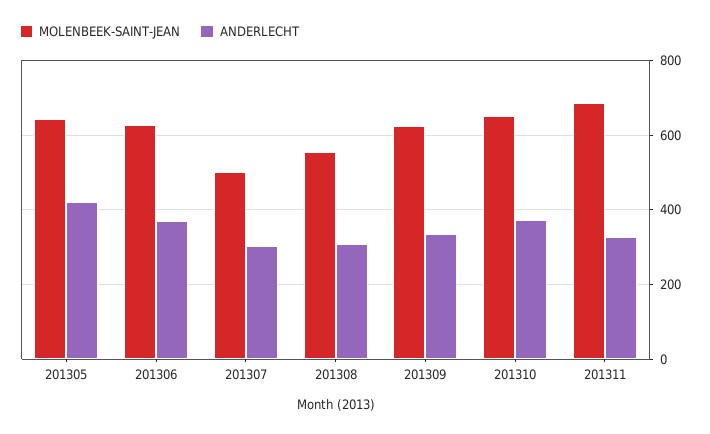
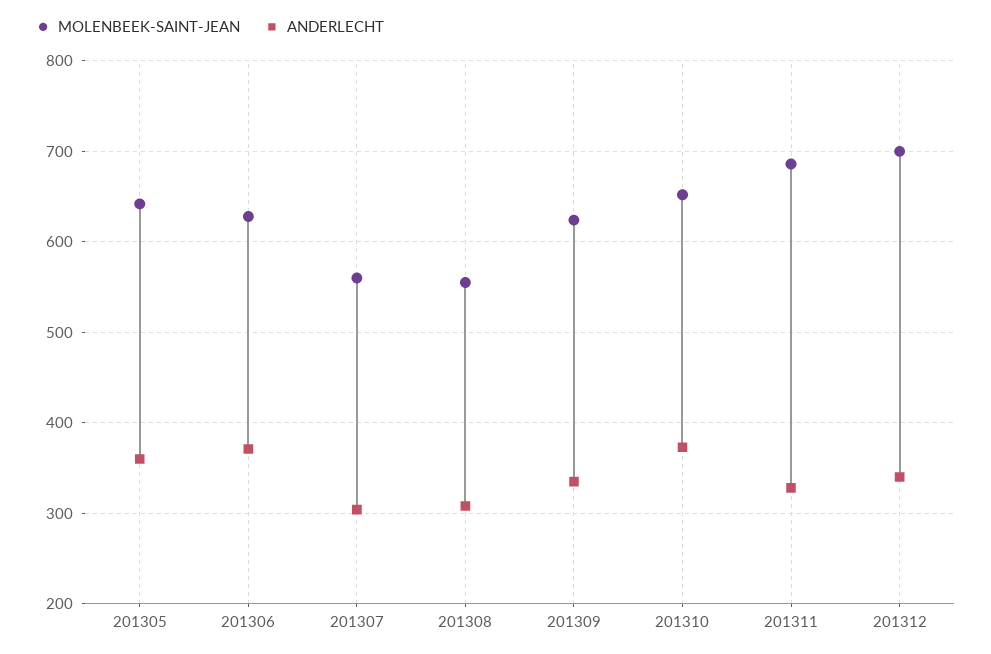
ANDERLECHT, 201305: 420 -> 360
MOLENBEEK-SAINT-JEAN, 201307: 500 -> 560
MOLENBEEK-SAINT-JEAN, 201312: none -> 700
ANDERLECHT, 201312: none -> 340

